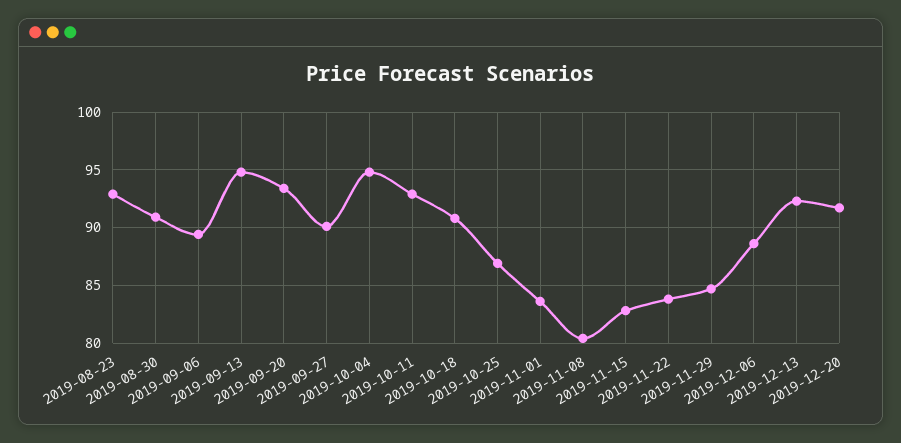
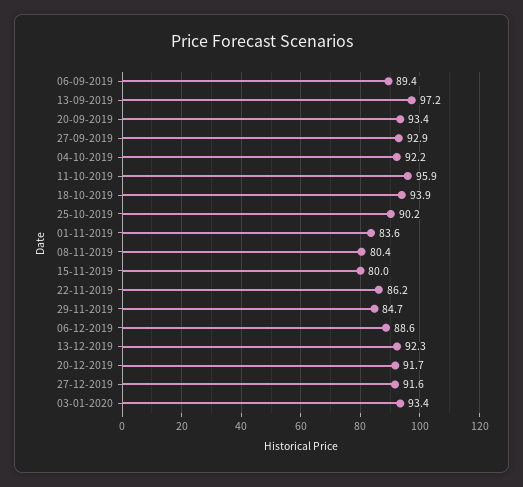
2019-08-23: 93 -> none
2019-08-30: 91 -> none
2019-09-13: 95 -> 97.2
2019-09-27: 90 -> 92.9
2019-10-04: 95 -> 92.2
2019-10-11: 93 -> 95.9
2019-10-18: 91 -> 93.9
2019-10-25: 87 -> 90.2
2019-11-15: 83 -> 80
2019-11-22: 84 -> 86.2
27-12-2019: none -> 91.6
03-01-2020: none -> 93.4

